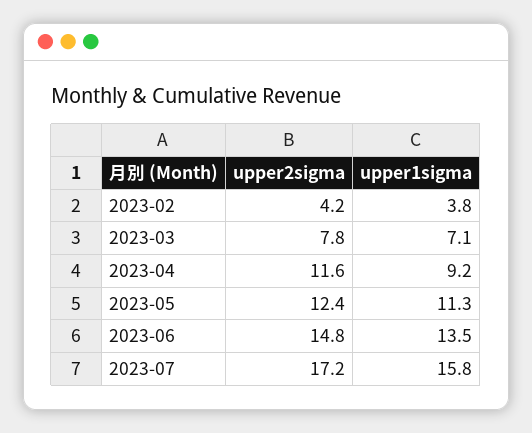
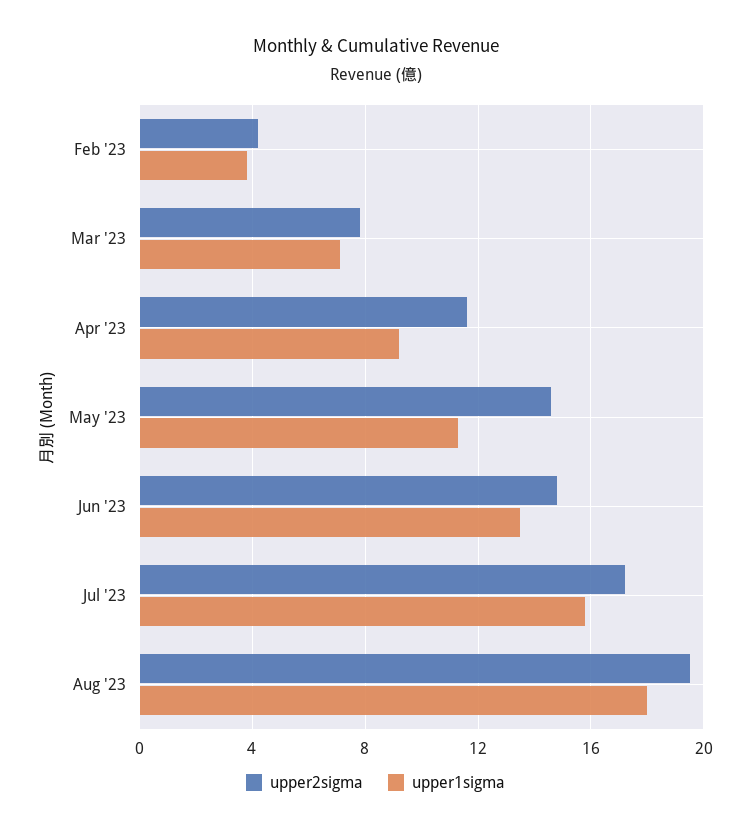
upper2sigma, 2023-05: 12.4 -> 14.5
upper2sigma, Aug '23: none -> 19.5
upper1sigma, Aug '23: none -> 18

